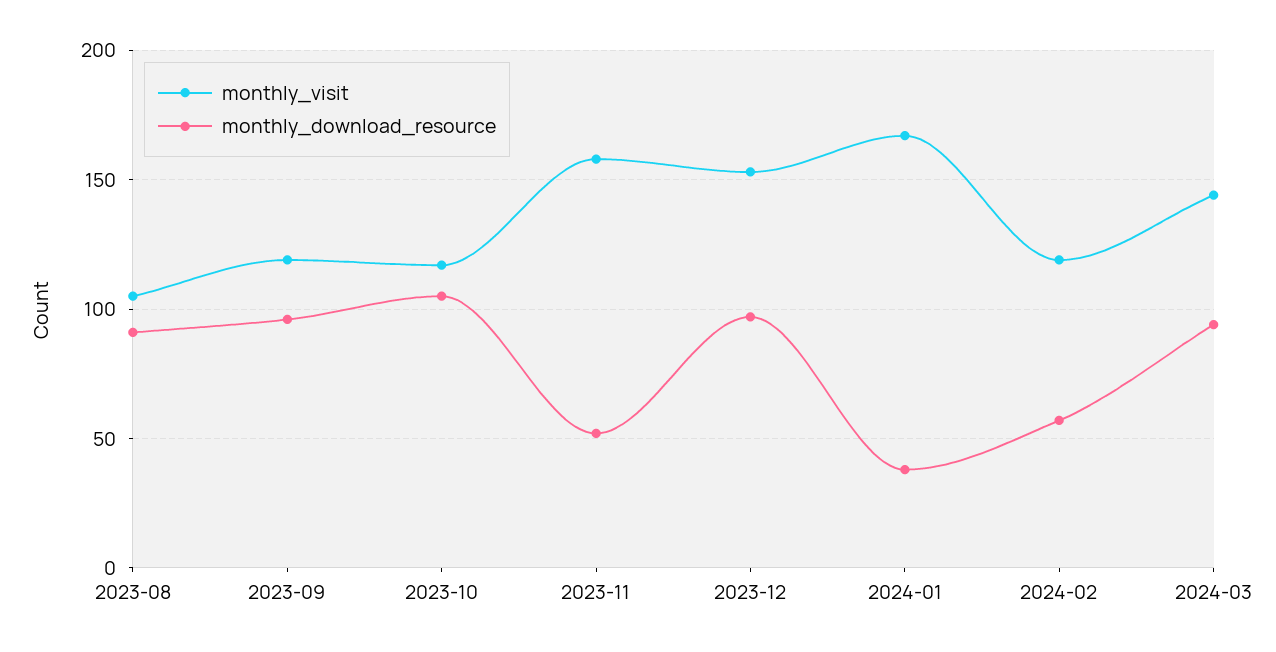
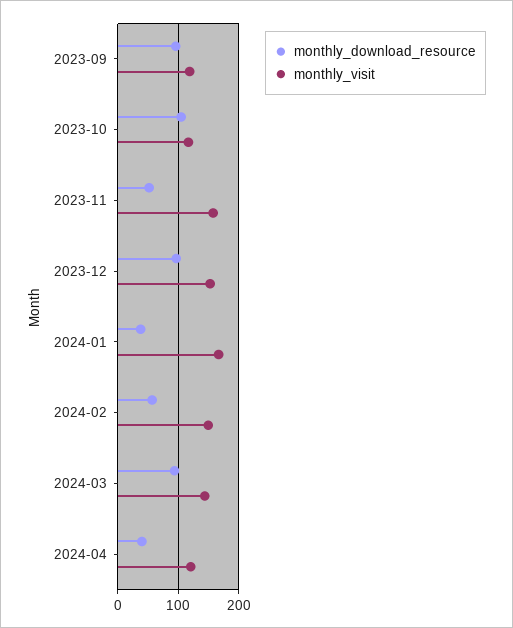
monthly_visit, 2023-08: 105 -> none
monthly_download_resource, 2023-08: 90 -> none
monthly_visit, 2024-02: 120 -> 150
monthly_download_resource, 2024-04: none -> 40
monthly_visit, 2024-04: none -> 120

